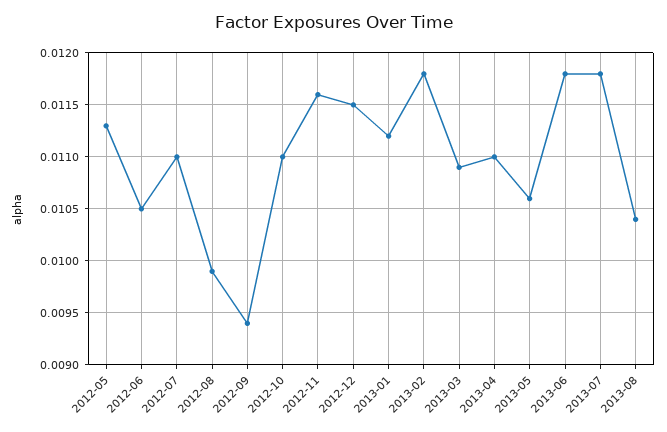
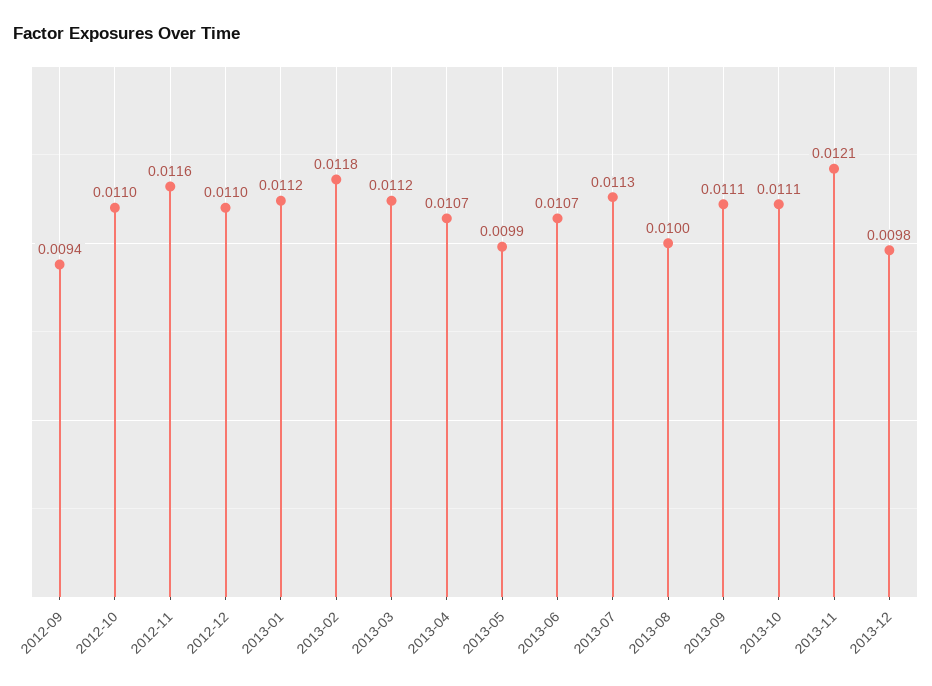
2012-05: 0.0113 -> none
2012-06: 0.0105 -> none
2012-07: 0.011 -> none
2012-08: 0.0099 -> none
2012-12: 0.0115 -> 0.011
2013-03: 0.0109 -> 0.0112
2013-04: 0.011 -> 0.0107
2013-05: 0.0106 -> 0.0099
2013-06: 0.0118 -> 0.0107
2013-07: 0.0118 -> 0.0113
2013-08: 0.0104 -> 0.01
2013-09: none -> 0.0111
2013-10: none -> 0.0111
2013-11: none -> 0.0121
2013-12: none -> 0.0098

